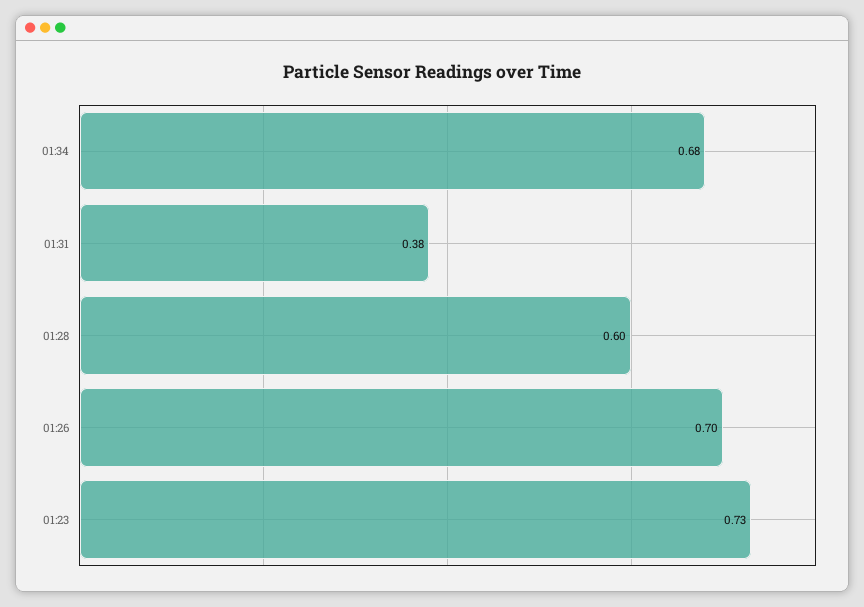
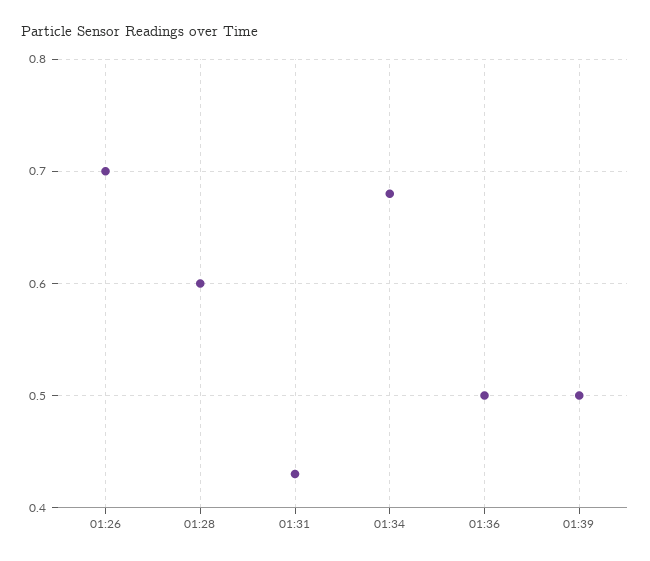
01:31: 0.38 -> 0.43
01:23: 0.73 -> none
01:36: none -> 0.5
01:39: none -> 0.5

